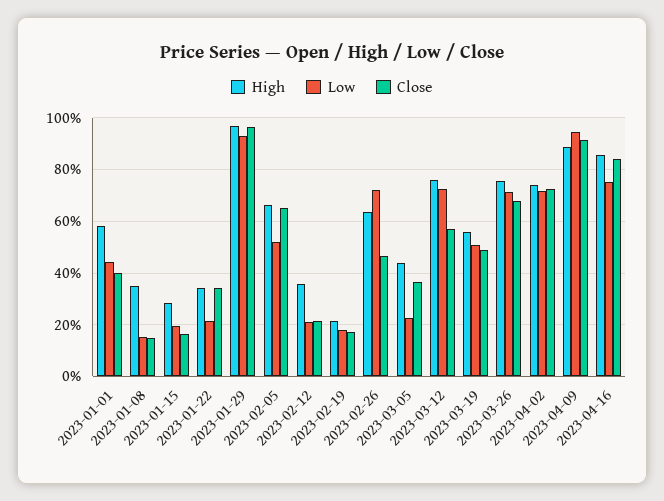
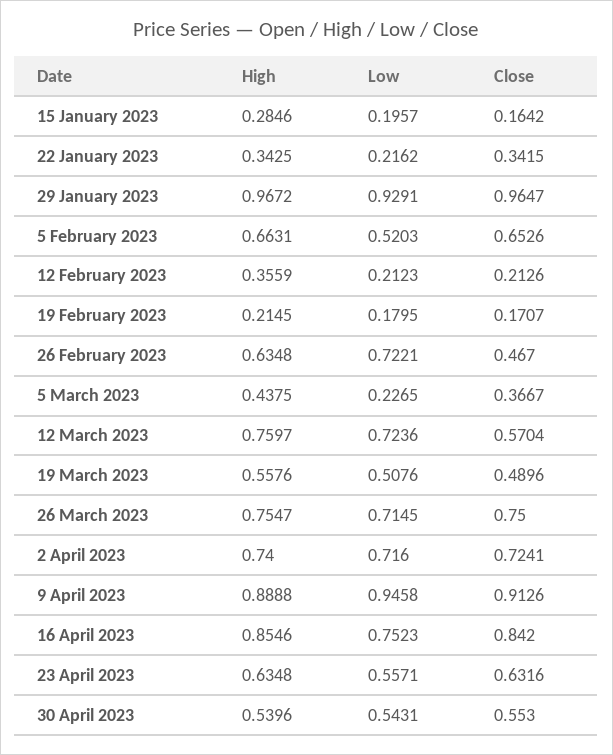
High, 2023-01-01: 0.575 -> none
Low, 2023-01-01: 0.45 -> none
Close, 2023-01-01: 0.4 -> none
High, 2023-01-08: 0.35 -> none
Low, 2023-01-08: 0.15 -> none
Close, 2023-01-08: 0.15 -> none
Close, 2023-03-26: 0.675 -> 0.75
High, 23 April 2023: none -> 0.6348
Low, 23 April 2023: none -> 0.5571
Close, 23 April 2023: none -> 0.6316
High, 30 April 2023: none -> 0.5396
Low, 30 April 2023: none -> 0.5431
Close, 30 April 2023: none -> 0.553

